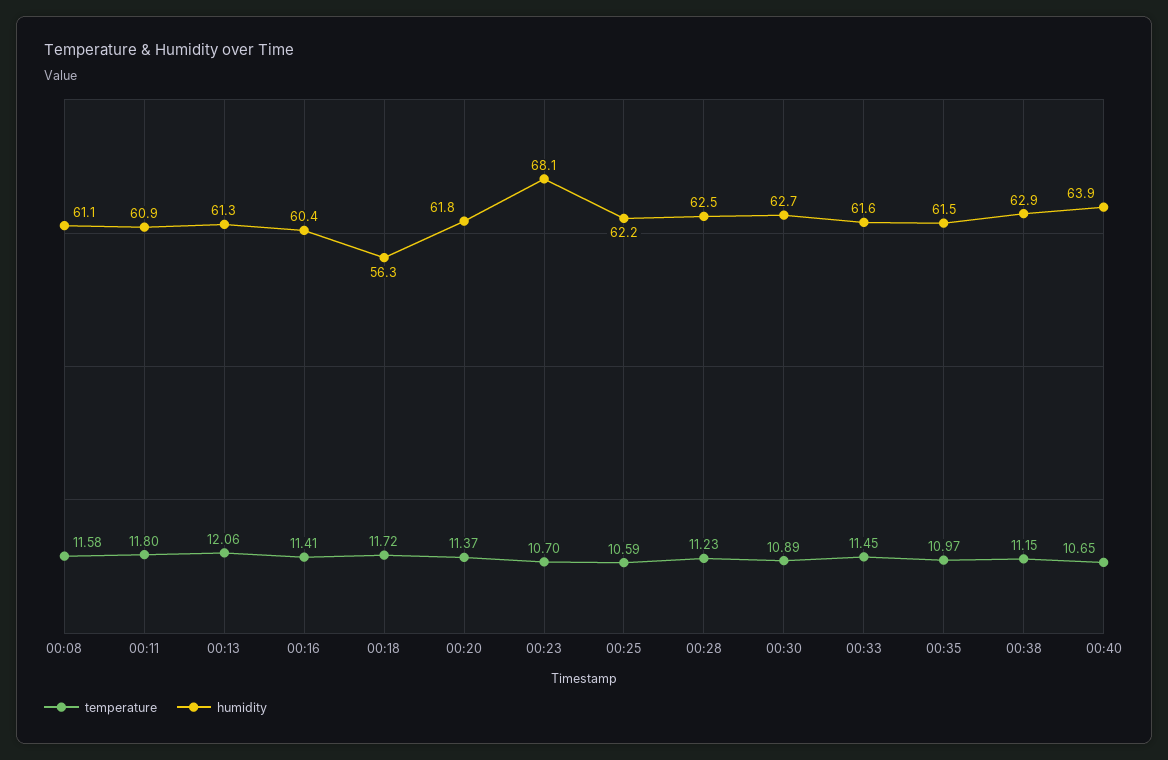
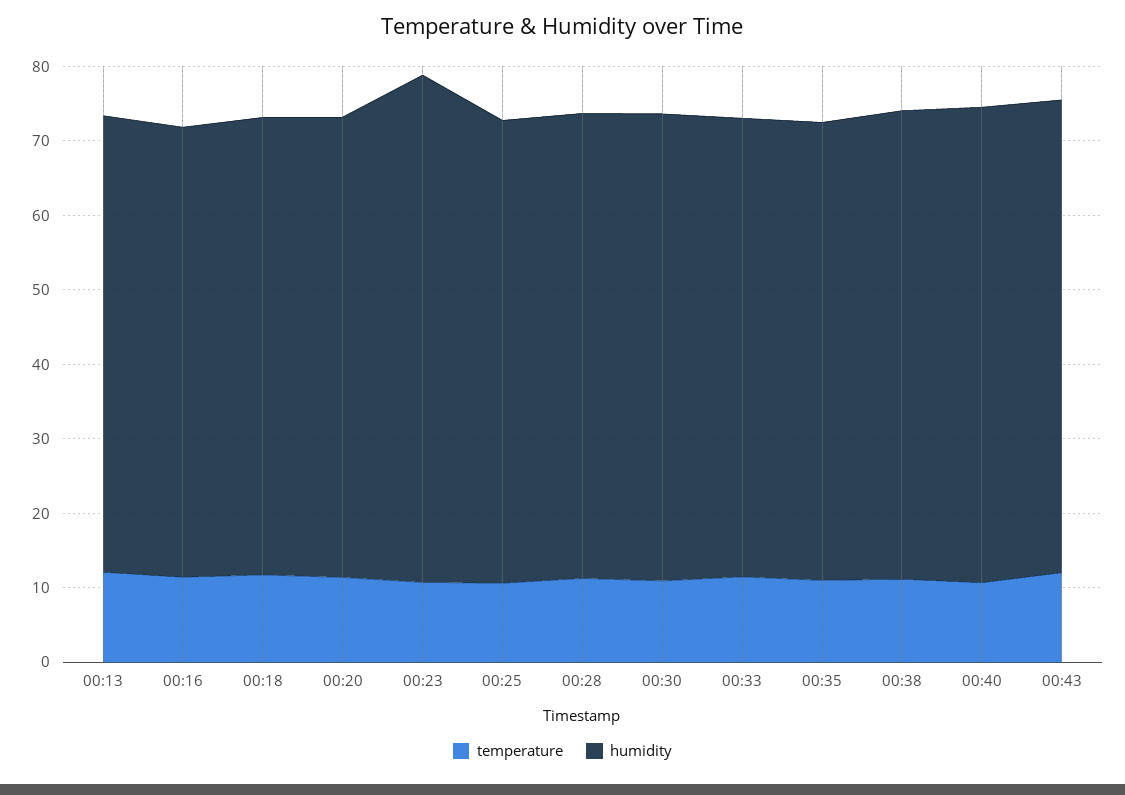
temperature, 00:08: 11.58 -> none
humidity, 00:08: 61.1 -> none
temperature, 00:11: 11.8 -> none
humidity, 00:11: 60.9 -> none
humidity, 00:18: 56.3 -> 62
temperature, 00:43: none -> 12
humidity, 00:43: none -> 64

